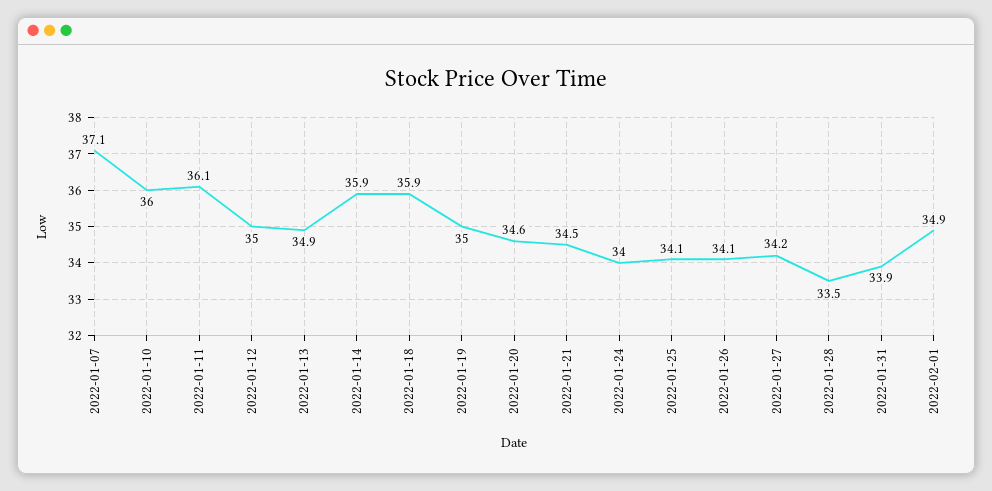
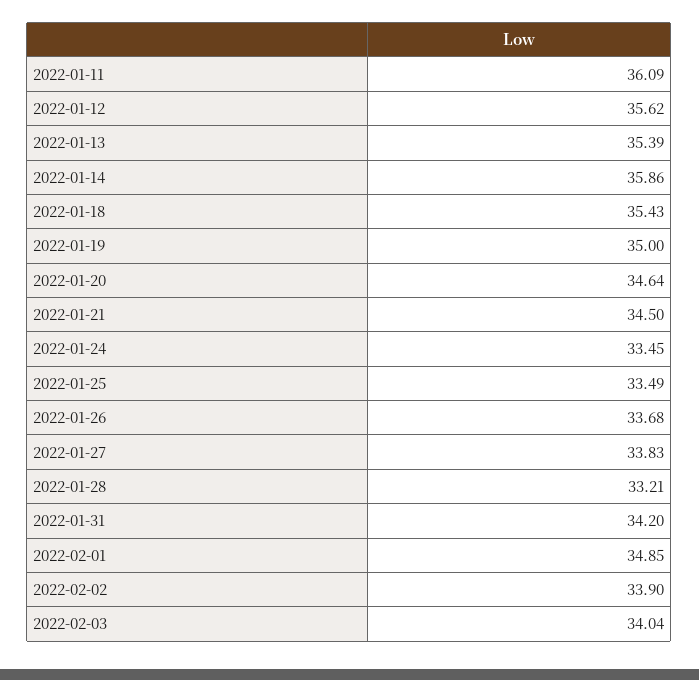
2022-01-07: 37.1 -> none
2022-01-10: 36 -> none
2022-01-12: 35 -> 35.62
2022-01-13: 34.9 -> 35.39
2022-01-18: 35.9 -> 35.43
2022-01-24: 34 -> 33.45
2022-01-25: 34.1 -> 33.49
2022-01-26: 34.1 -> 33.68
2022-01-27: 34.2 -> 33.83
2022-01-28: 33.5 -> 33.21
2022-01-31: 33.9 -> 34.2
2022-02-02: none -> 33.9
2022-02-03: none -> 34.04

